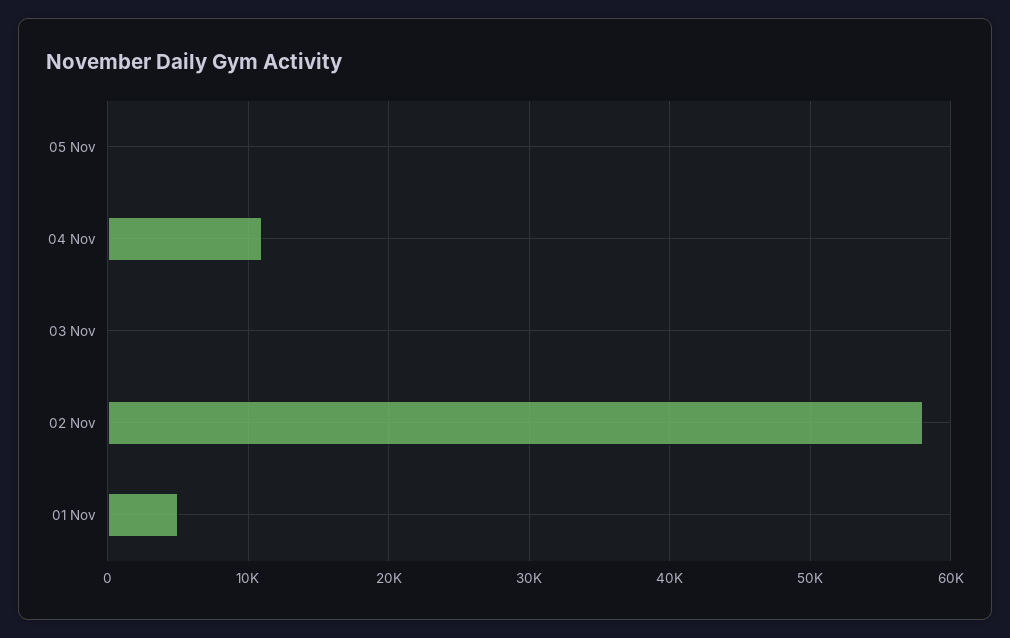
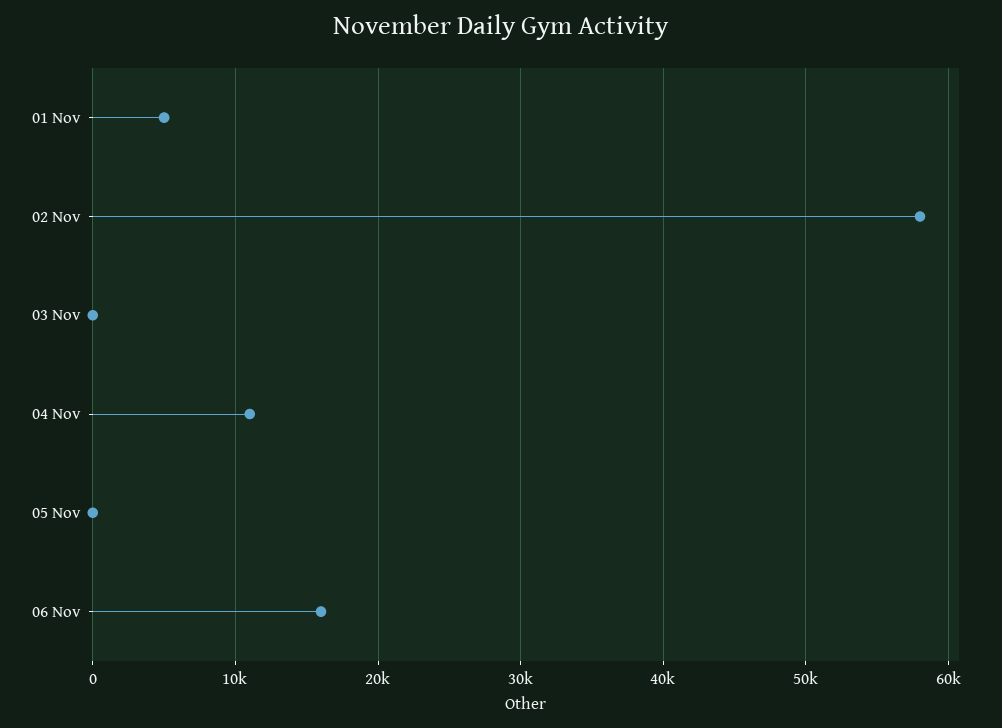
06 Nov: none -> 16000

